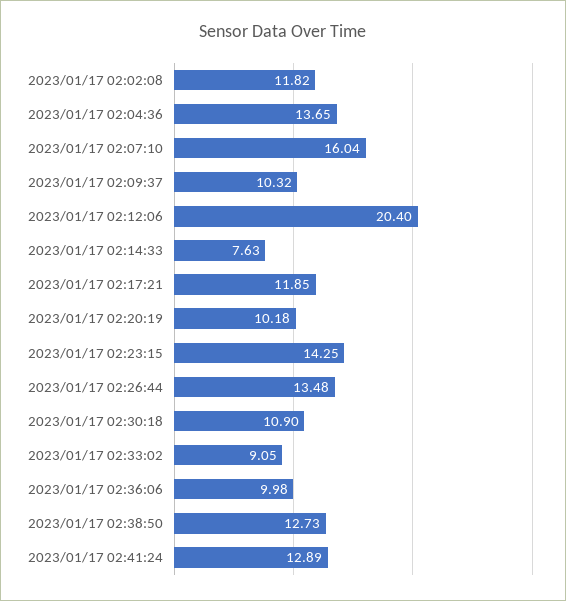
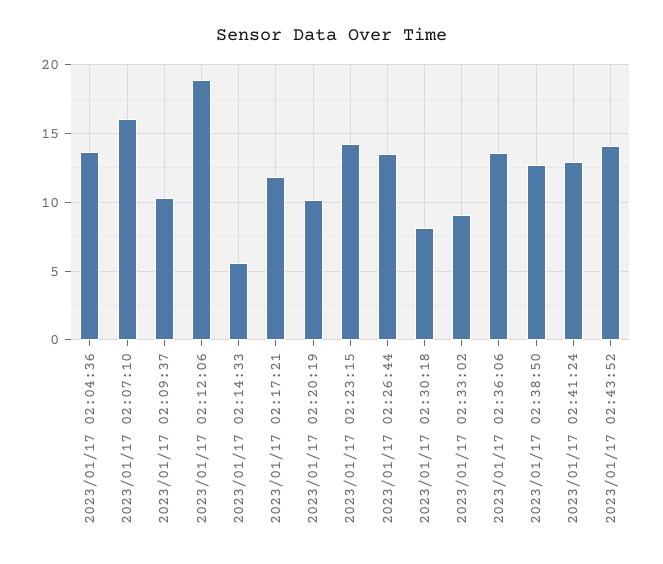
2023/01/17 02:02:08: 11.82 -> none
2023/01/17 02:12:06: 20.4 -> 19
2023/01/17 02:14:33: 7.63 -> 5.5
2023/01/17 02:30:18: 10.9 -> 8
2023/01/17 02:36:06: 9.98 -> 13.5
2023/01/17 02:43:52: none -> 14

